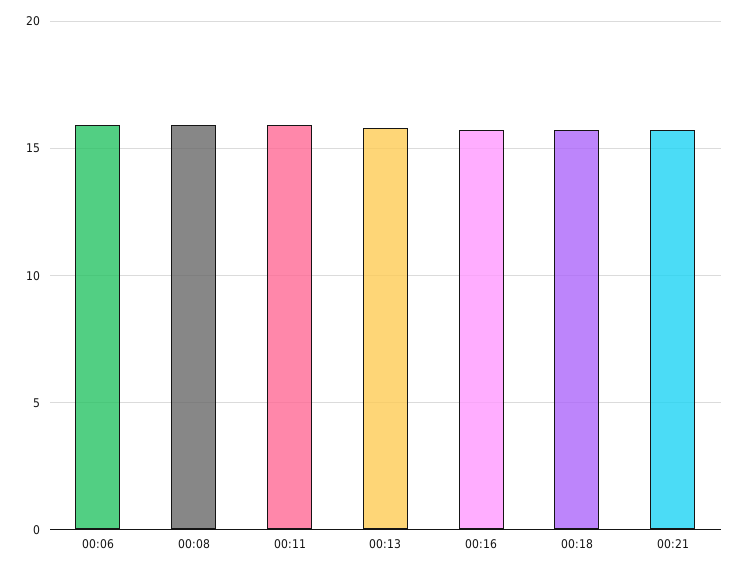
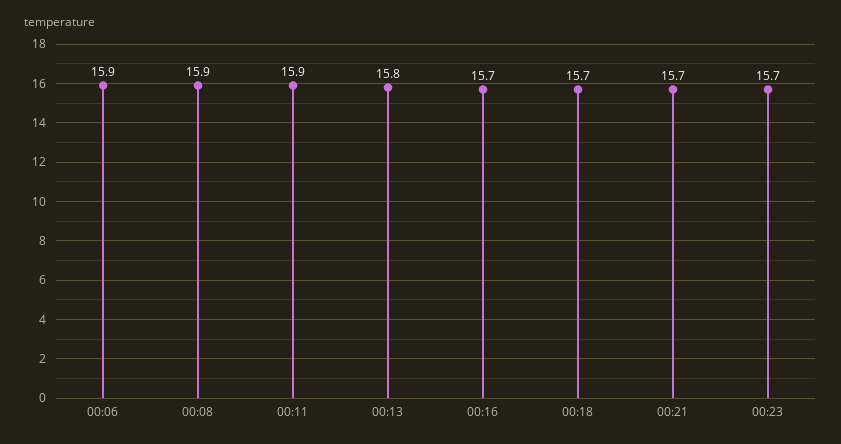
00:23: none -> 15.7

